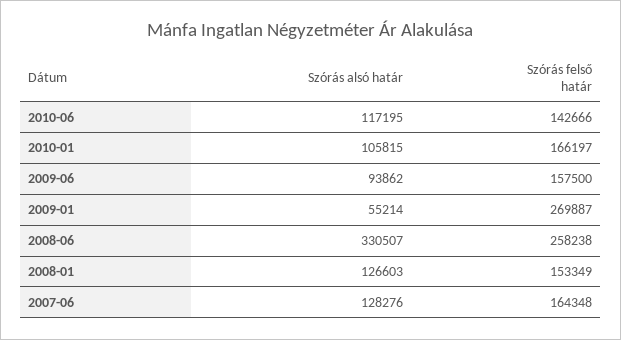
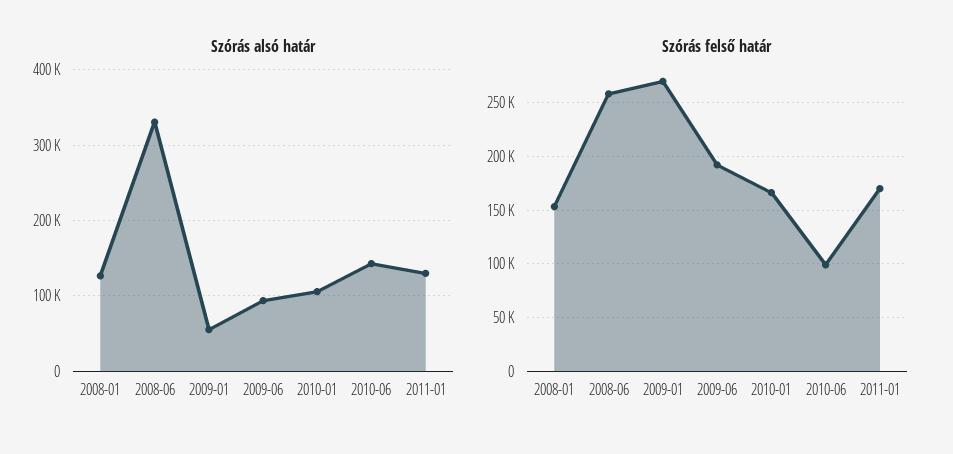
Szórás alsó határ, 2010-06: 117195 -> 140000
Szórás felső határ, 2010-06: 142666 -> 100000
Szórás felső határ, 2009-06: 157500 -> 190000
Szórás alsó határ, 2007-06: 128276 -> none
Szórás felső határ, 2007-06: 164348 -> none
Szórás alsó határ, 2011-01: none -> 130000
Szórás felső határ, 2011-01: none -> 170000

